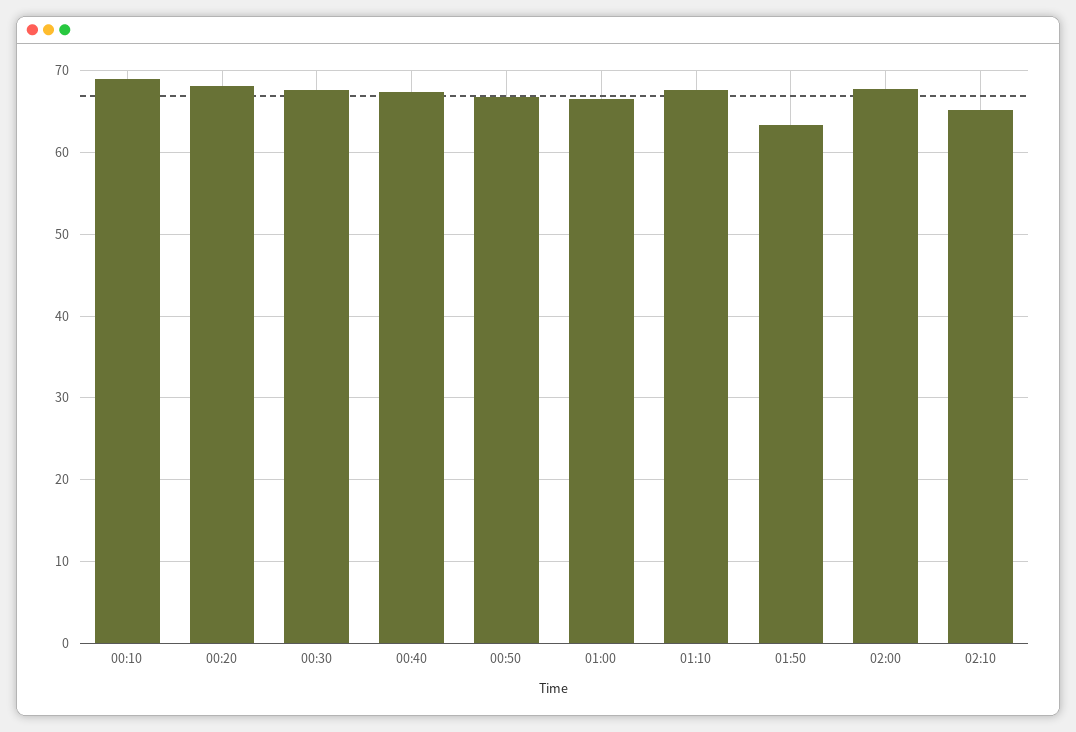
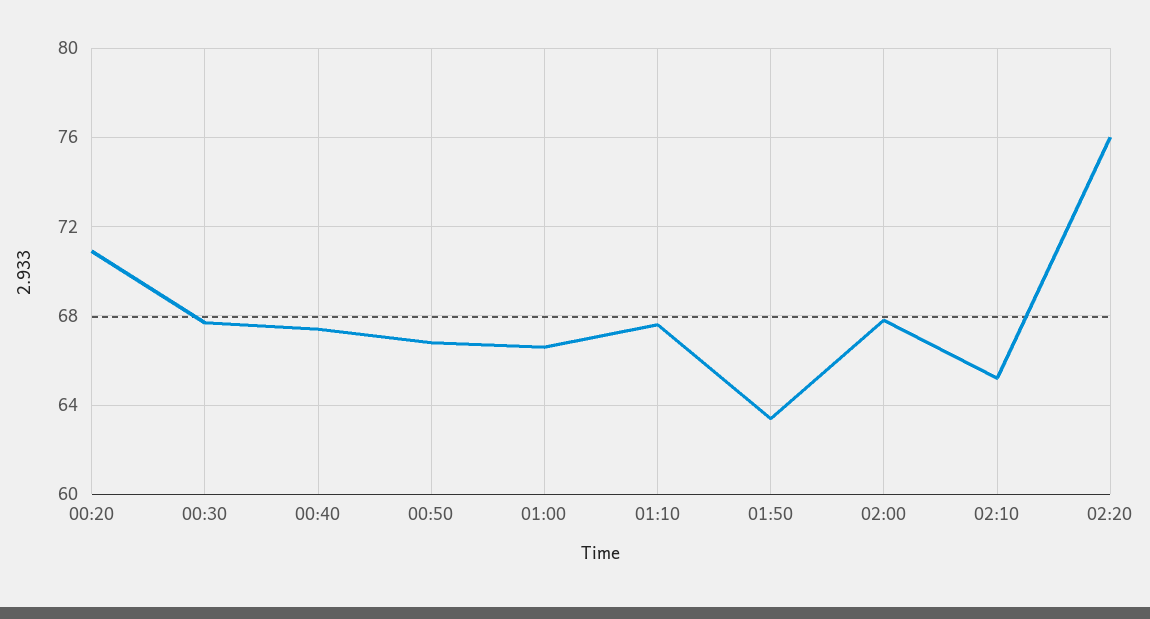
00:10: 69 -> none
00:20: 68 -> 71
02:20: none -> 76

